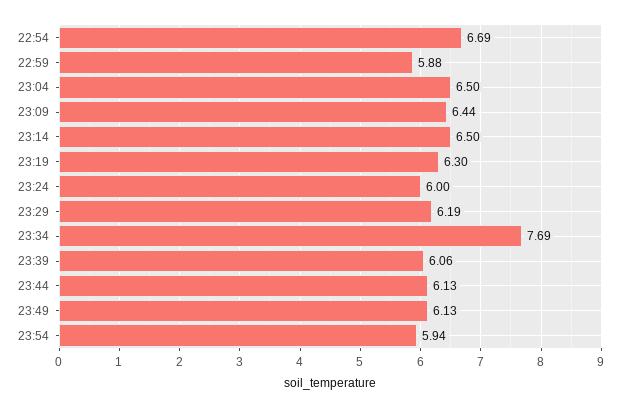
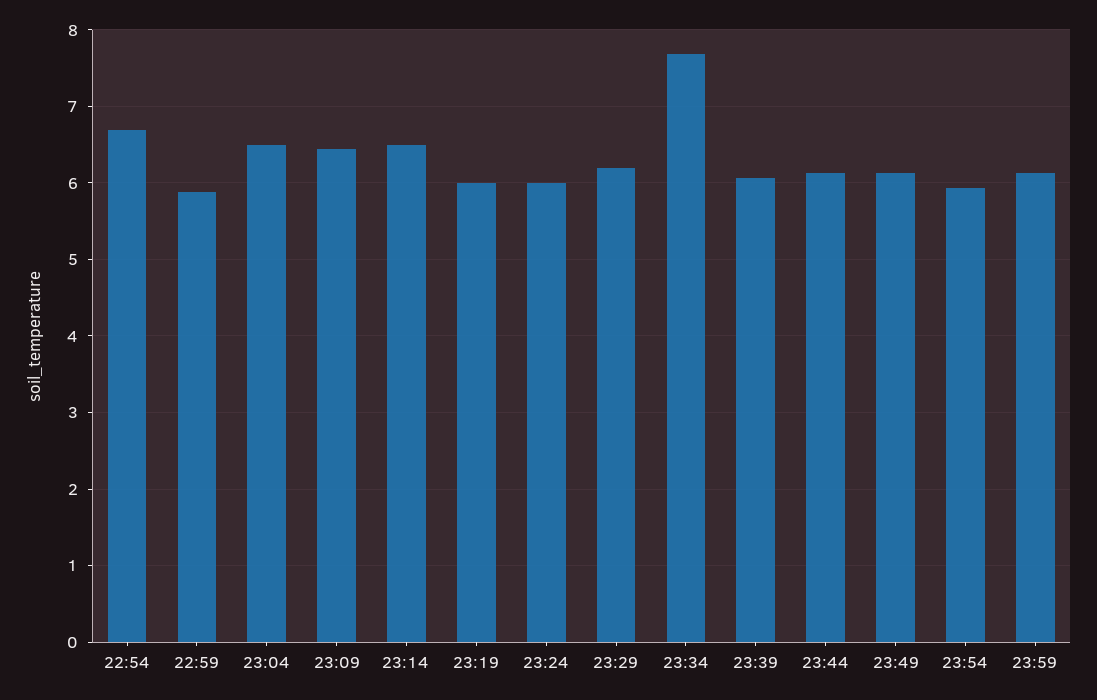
23:19: 6.3 -> 6
23:59: none -> 6.1

